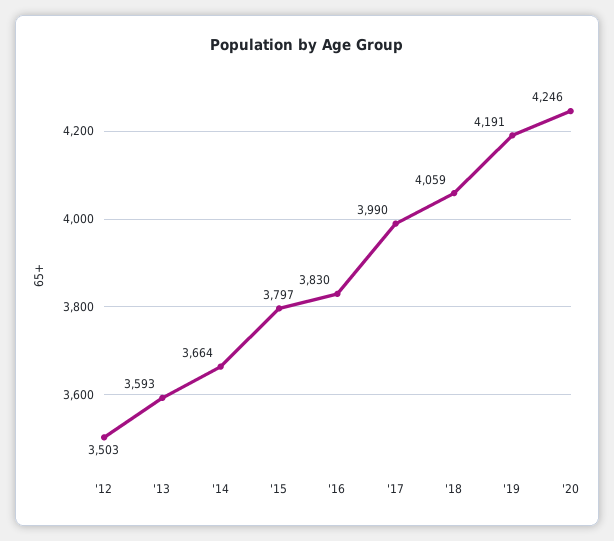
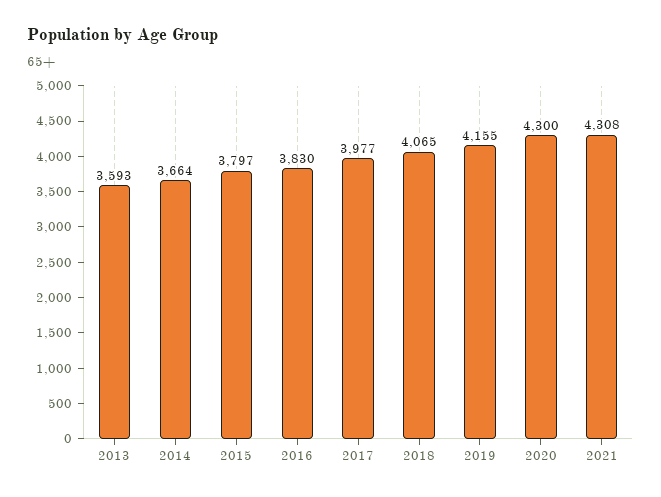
'12: 3503 -> none
'17: 3990 -> 3977
'18: 4059 -> 4065
'19: 4191 -> 4155
'20: 4246 -> 4300
2021: none -> 4308

